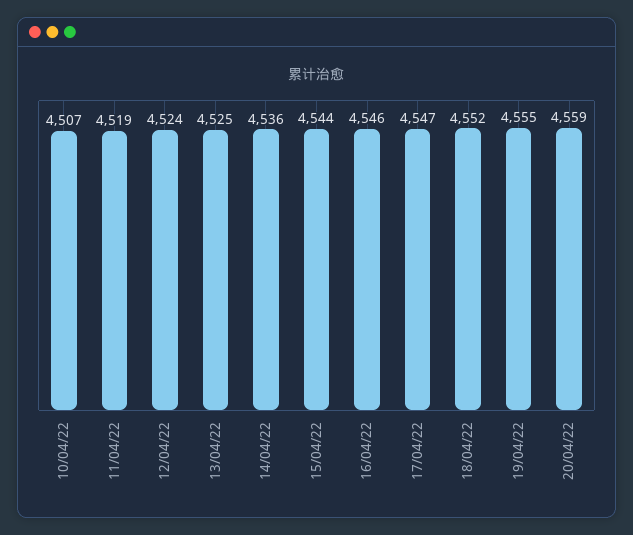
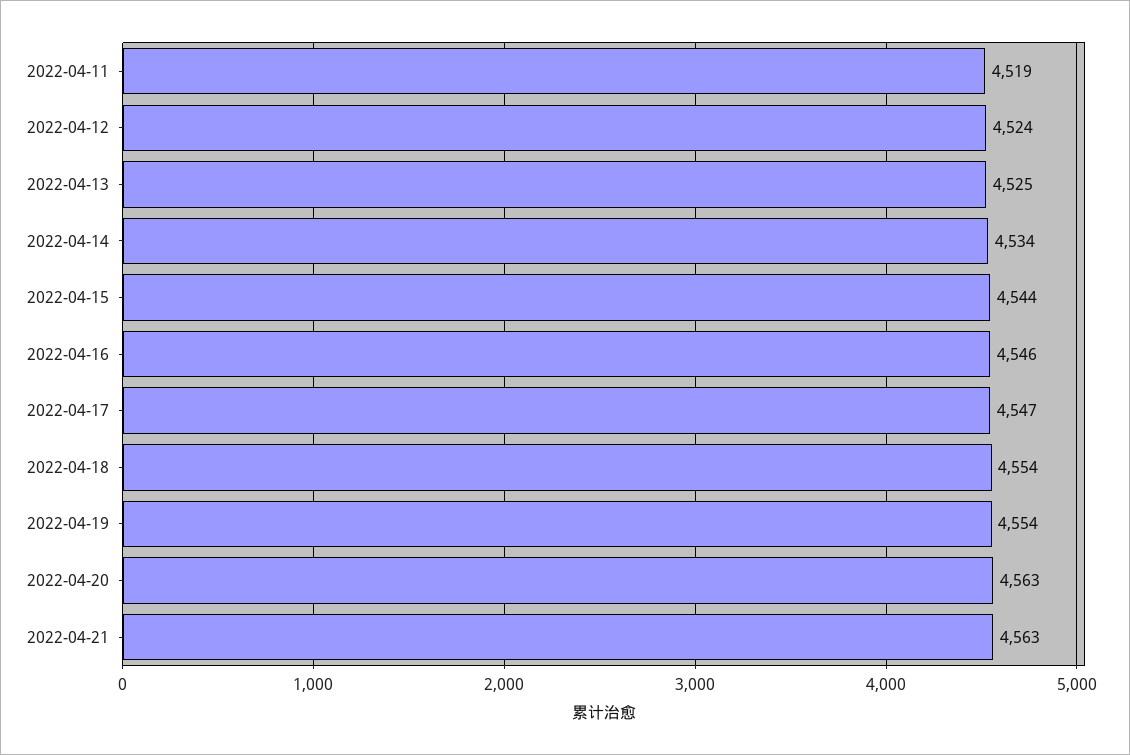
10/04/22: 4507 -> none
14/04/22: 4536 -> 4534
18/04/22: 4552 -> 4554
19/04/22: 4555 -> 4554
20/04/22: 4559 -> 4563
2022-04-21: none -> 4563

